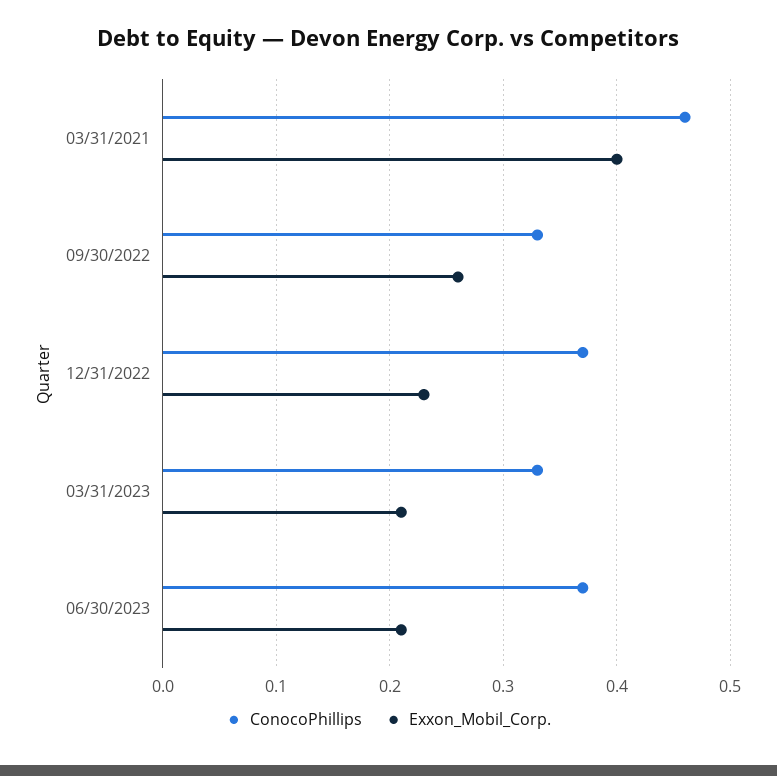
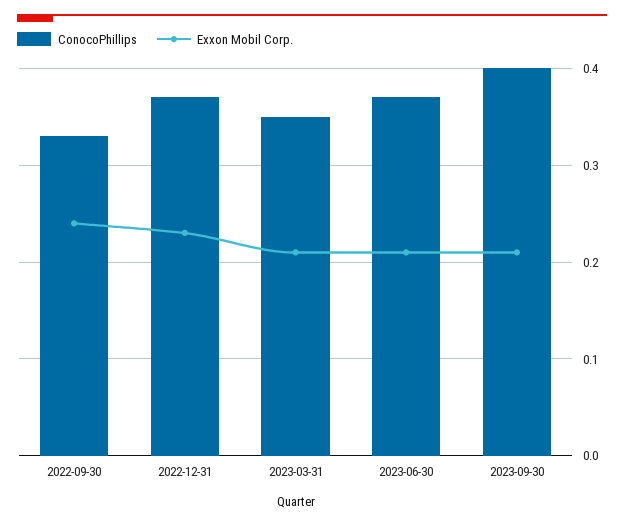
ConocoPhillips, 03/31/2021: 0.46 -> none
Exxon_Mobil_Corp., 03/31/2021: 0.4 -> none
Exxon_Mobil_Corp., 09/30/2022: 0.26 -> 0.24
ConocoPhillips, 03/31/2023: 0.33 -> 0.35
ConocoPhillips, 2023-09-30: none -> 0.4
Exxon_Mobil_Corp., 2023-09-30: none -> 0.21

